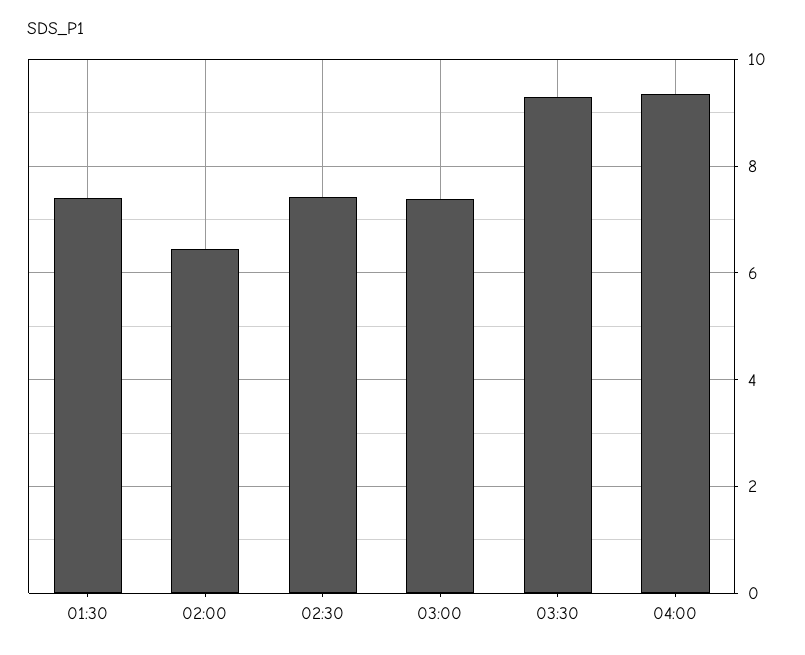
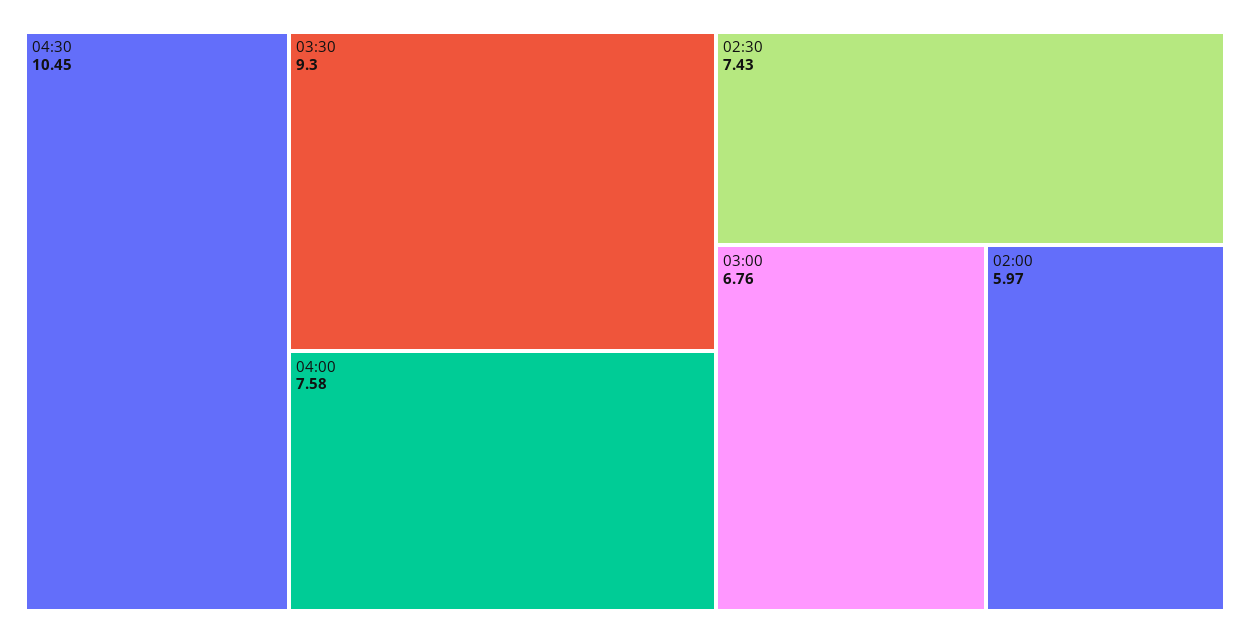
01:30: 7.4 -> none
02:00: 6.4 -> 5.97
03:00: 7.4 -> 6.76
04:00: 9.4 -> 7.58
04:30: none -> 10.45

